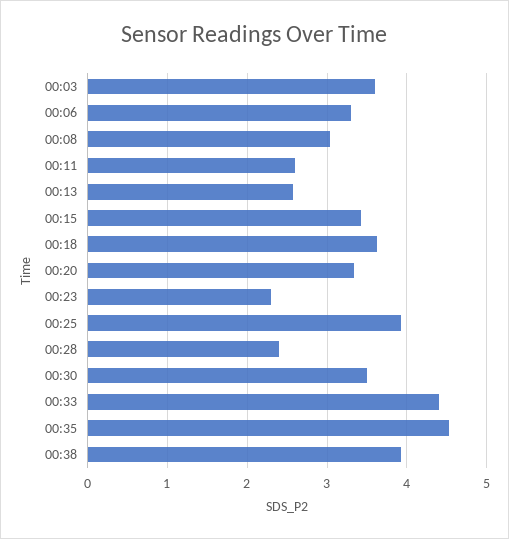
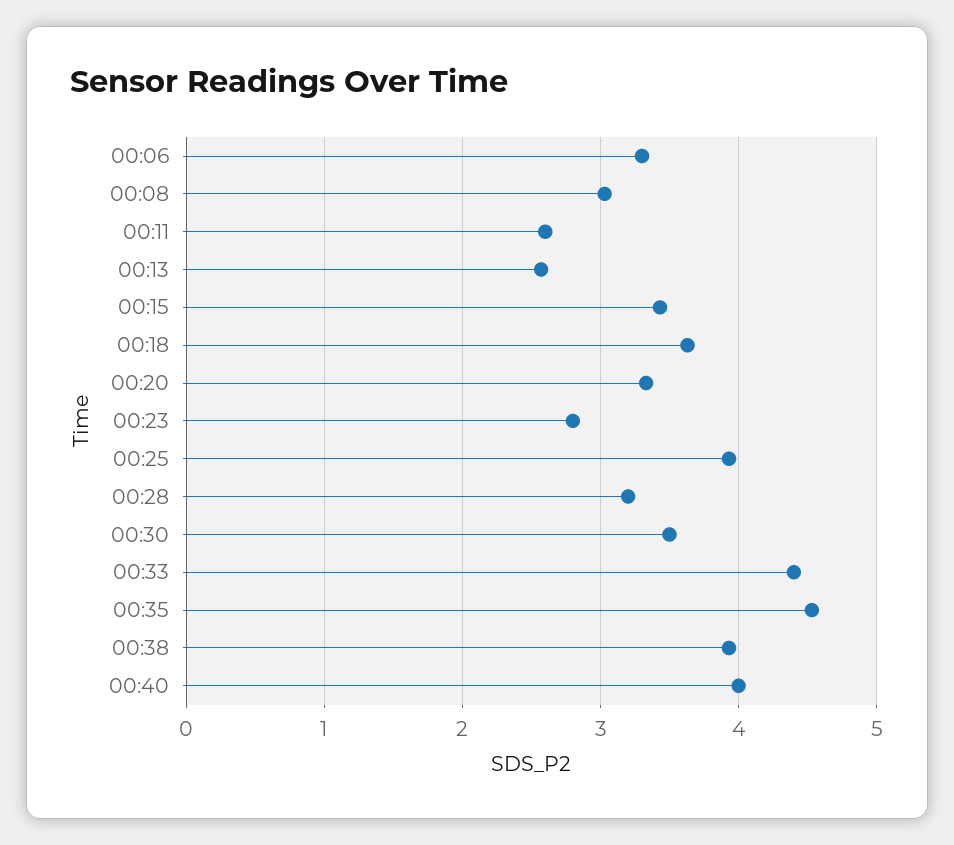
00:03: 3.6 -> none
00:23: 2.3 -> 2.8
00:28: 2.4 -> 3.2
00:40: none -> 4

